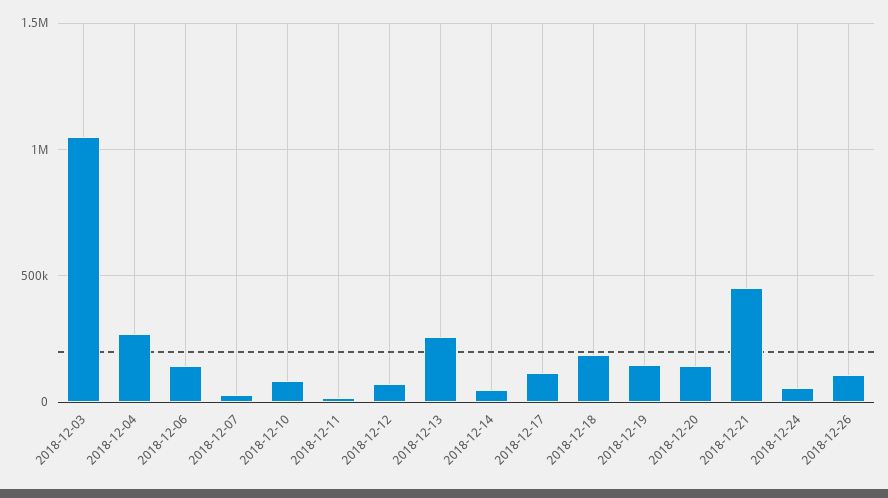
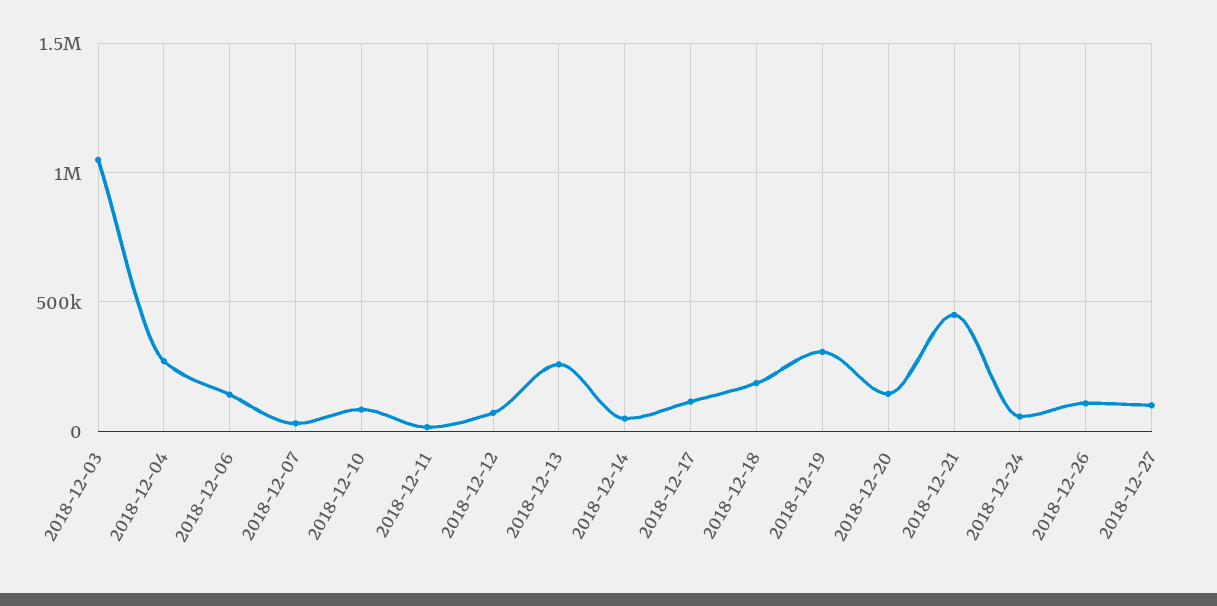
2018-12-19: 150000 -> 300000
2018-12-27: none -> 100000

